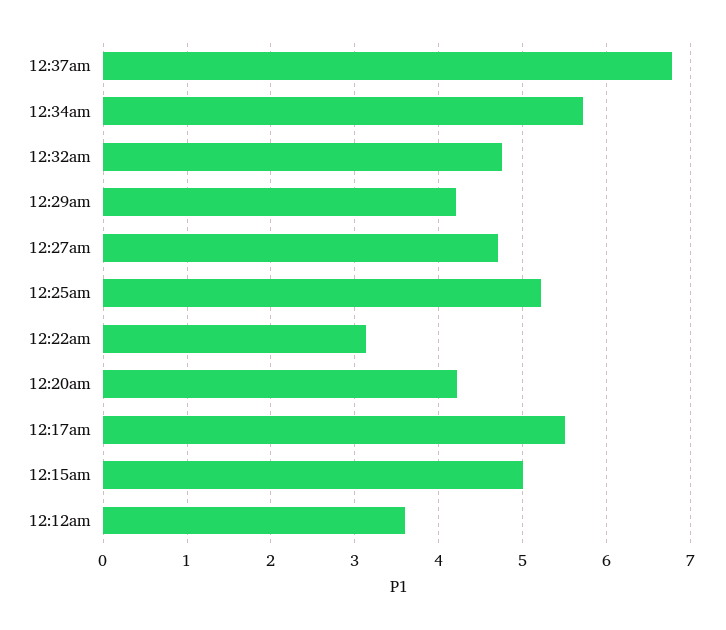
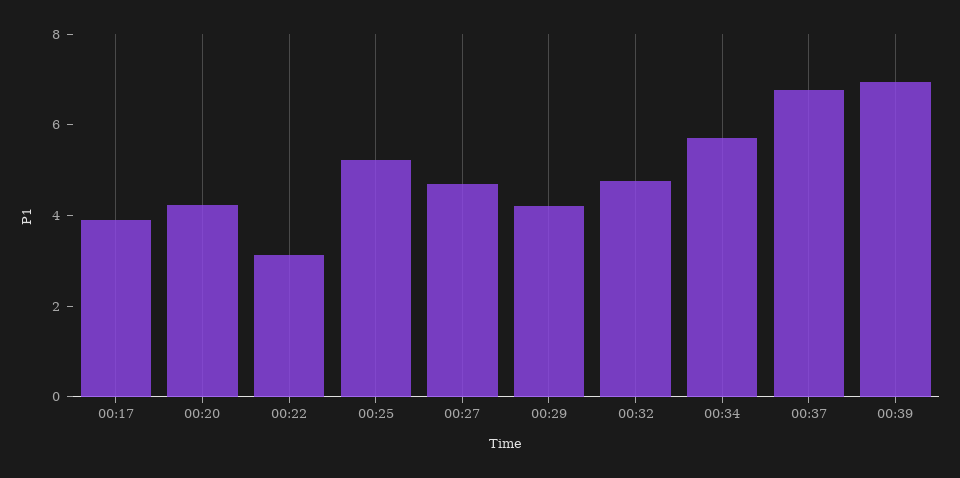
12:17am: 5.5 -> 4
12:15am: 5 -> none
12:12am: 3.6 -> none
00:39: none -> 7

